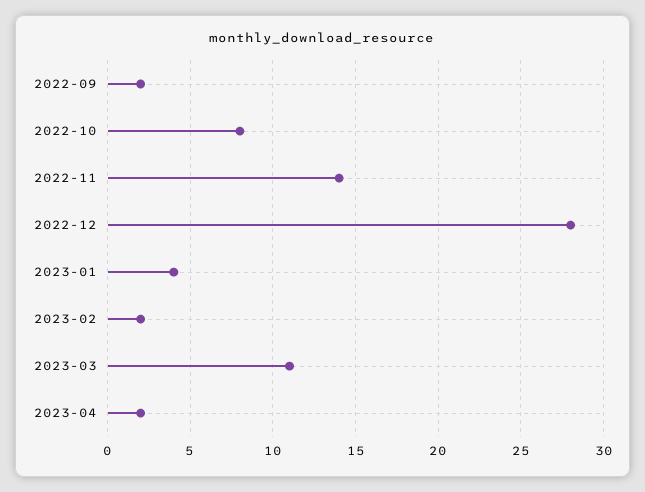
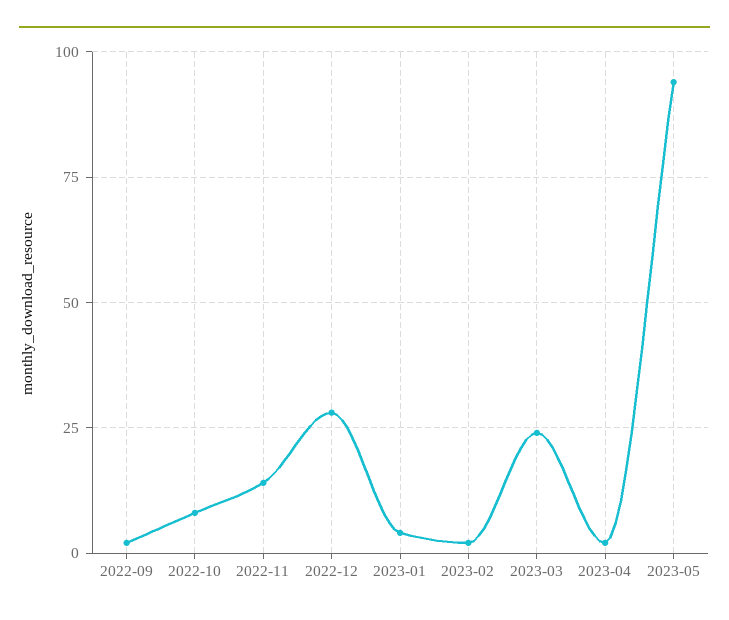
2023-03: 11 -> 25
2023-05: none -> 95

